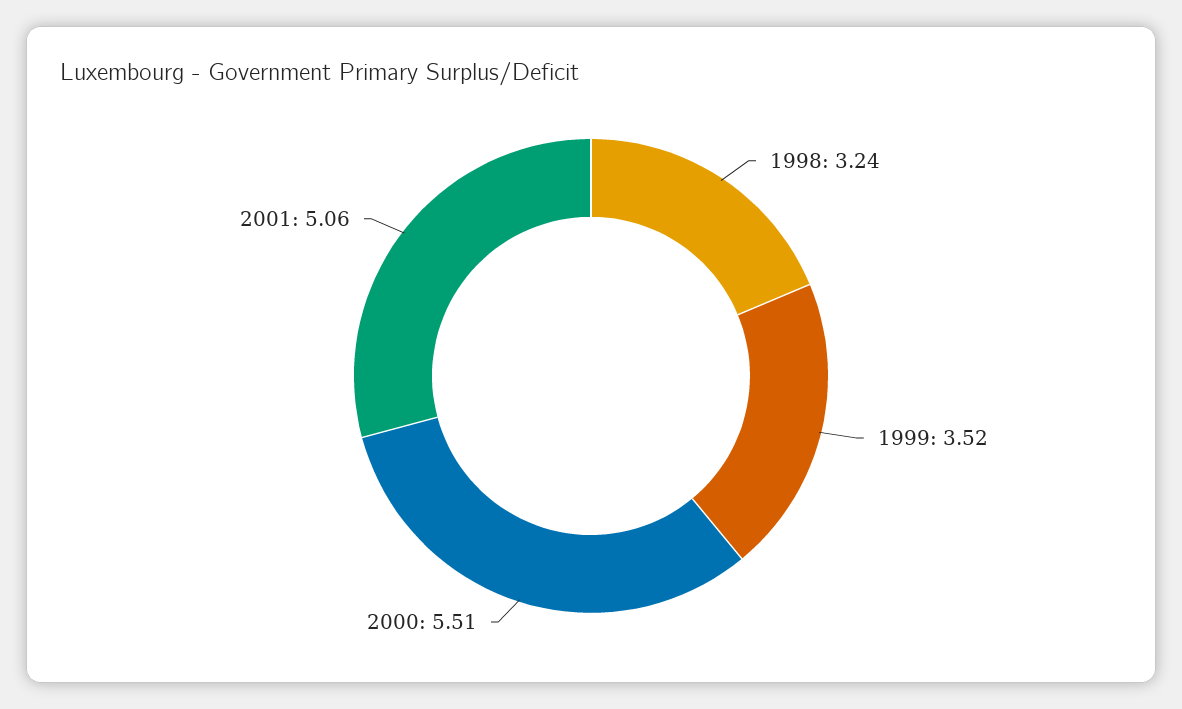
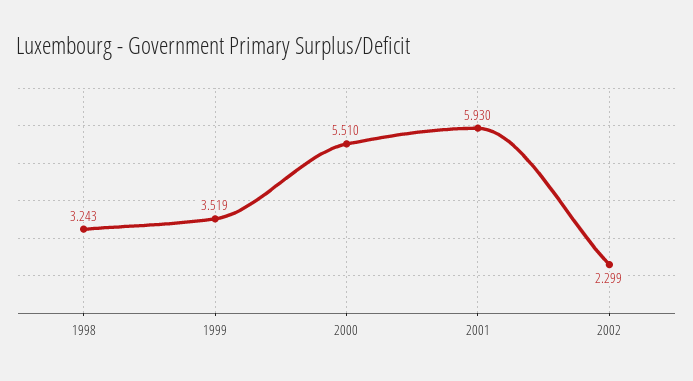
2001: 5.06 -> 5.93
2002: none -> 2.299

